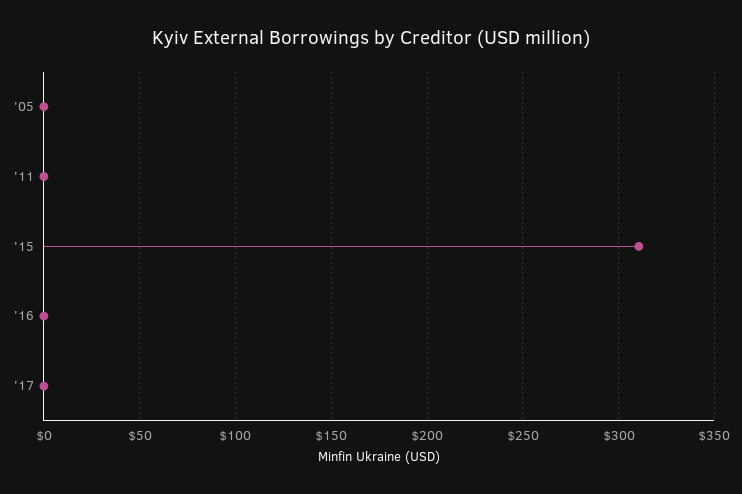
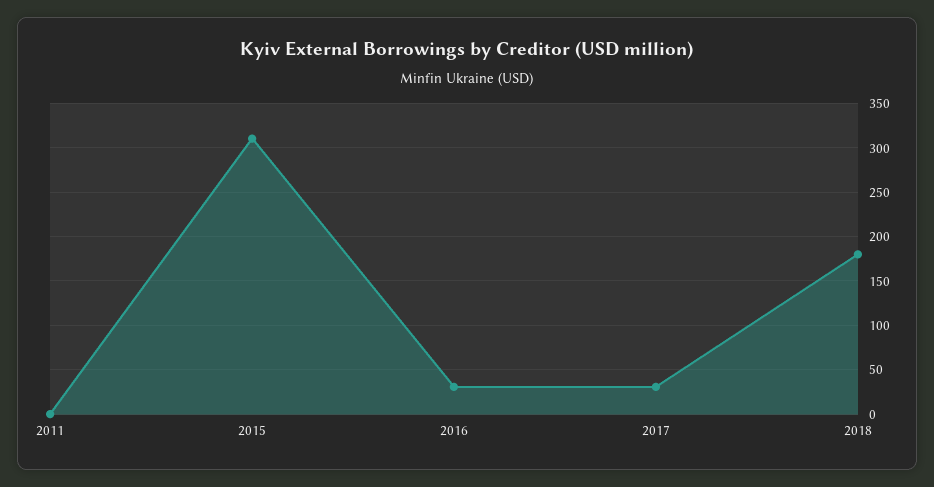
'05: 0 -> none
'16: 0 -> 30
'17: 0 -> 30
2018: none -> 180

